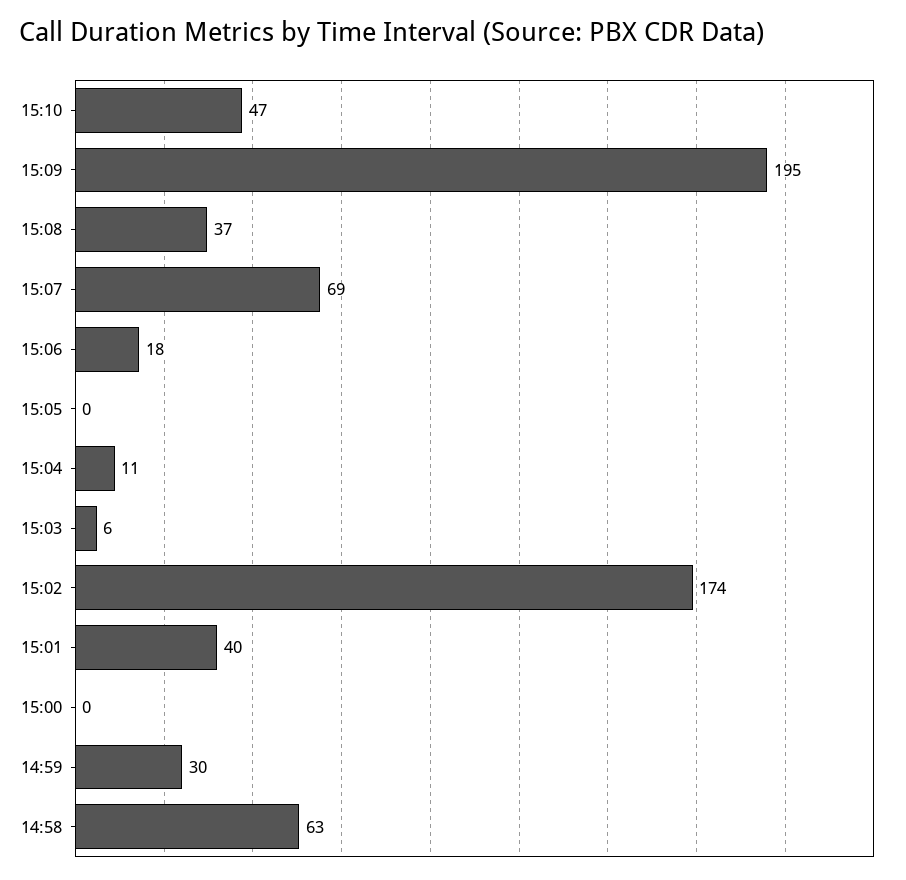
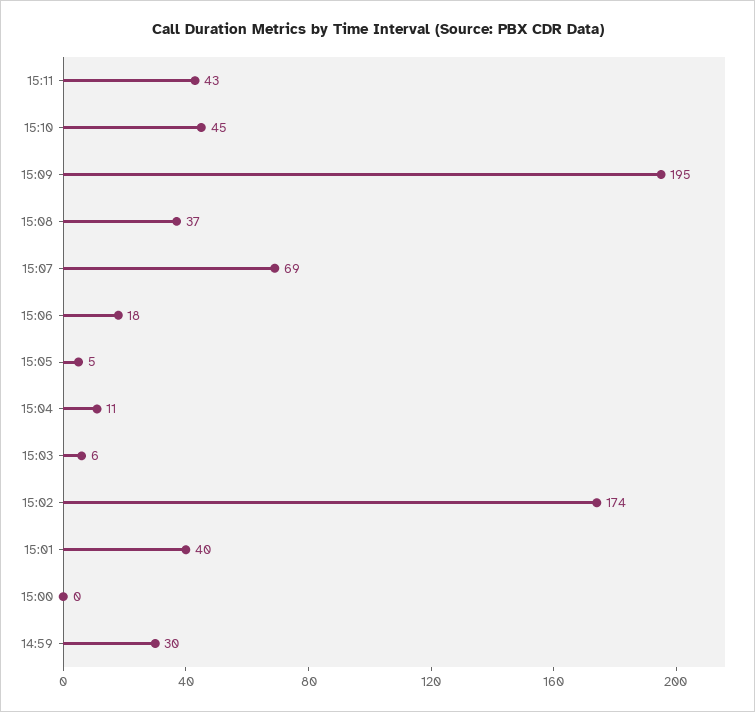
15:10: 47 -> 45
15:05: 0 -> 5
14:58: 63 -> none
15:11: none -> 43

